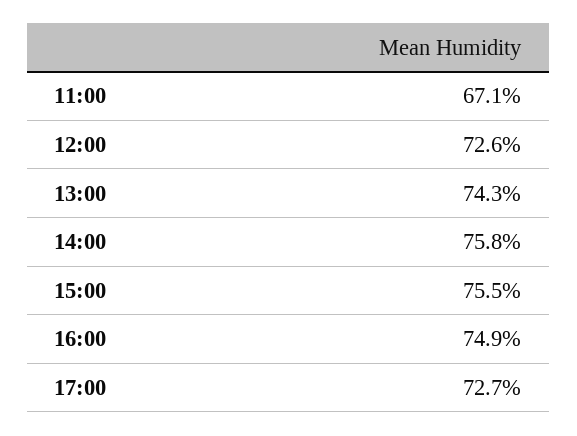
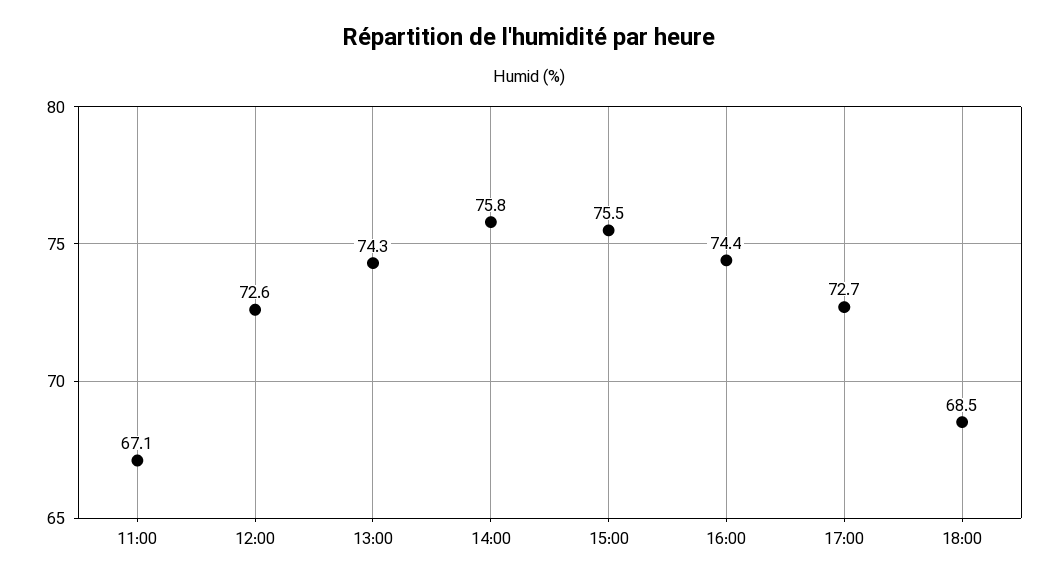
16:00: 74.9 -> 74.4
18:00: none -> 68.5

